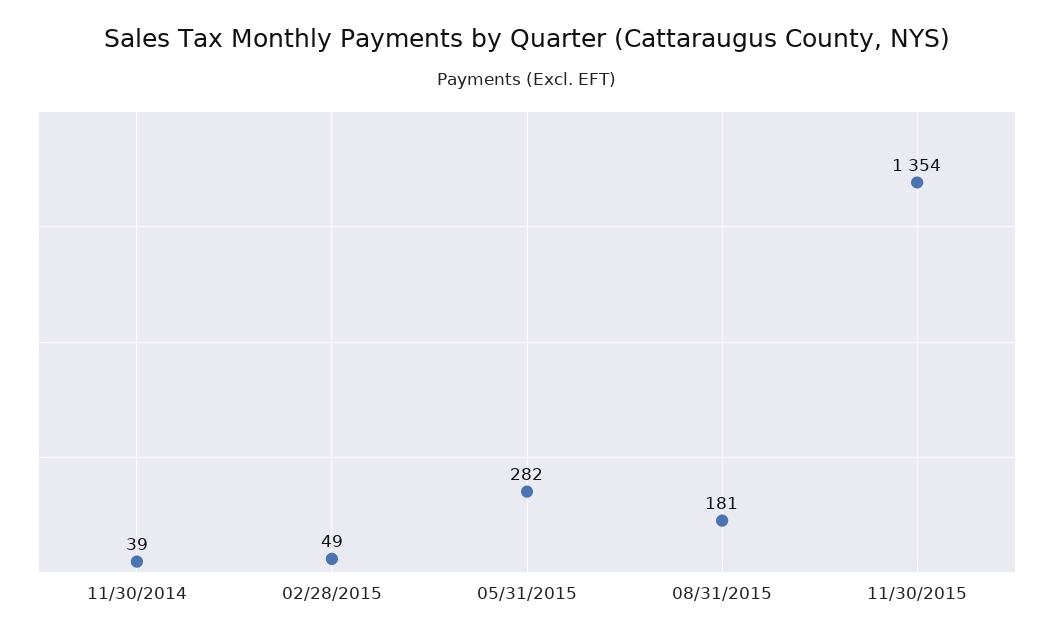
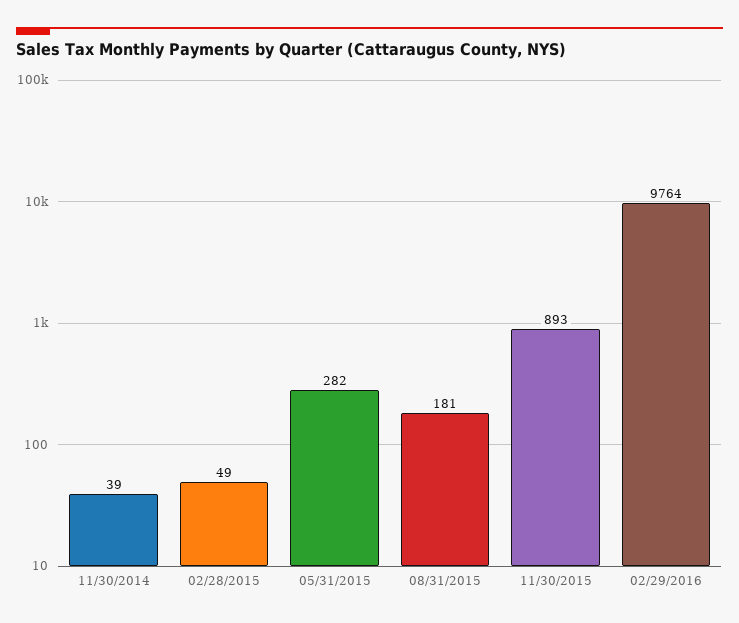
11/30/2015: 1354 -> 893
02/29/2016: none -> 9764

